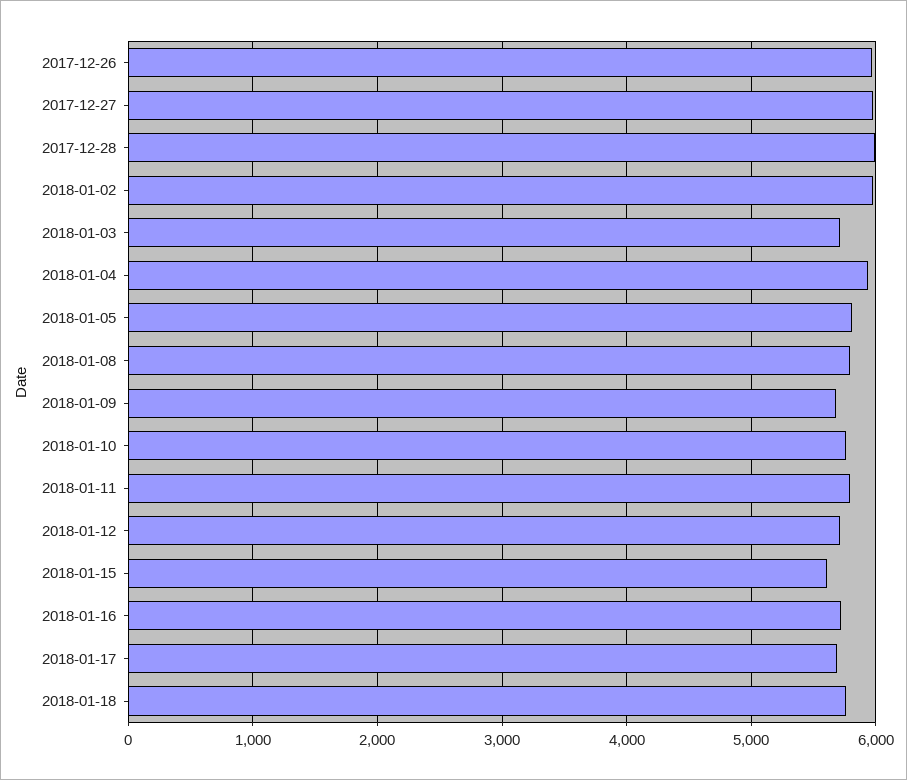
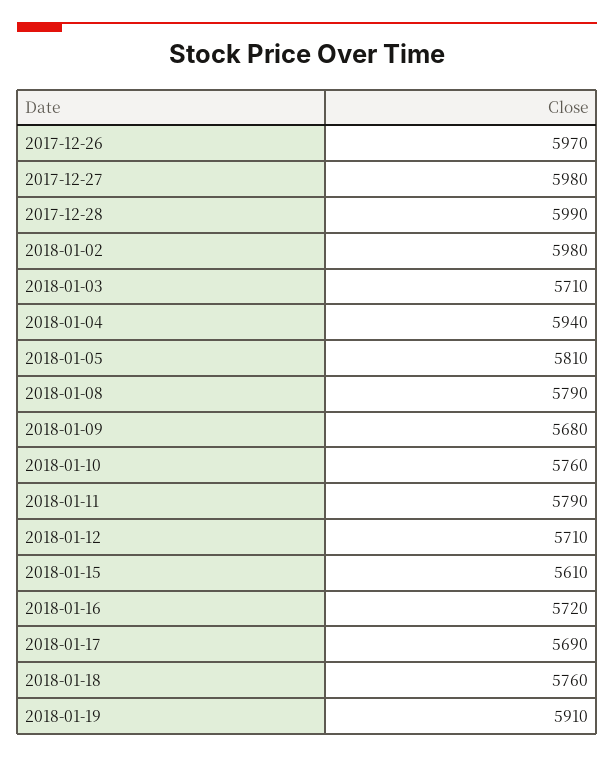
2018-01-19: none -> 5910

